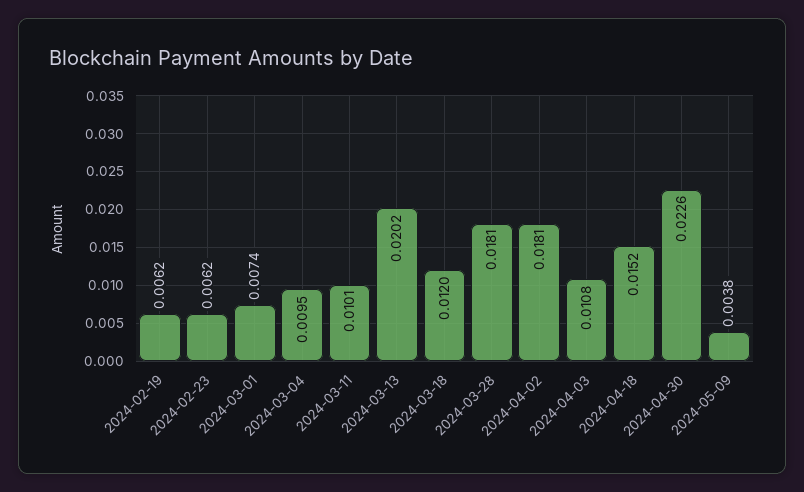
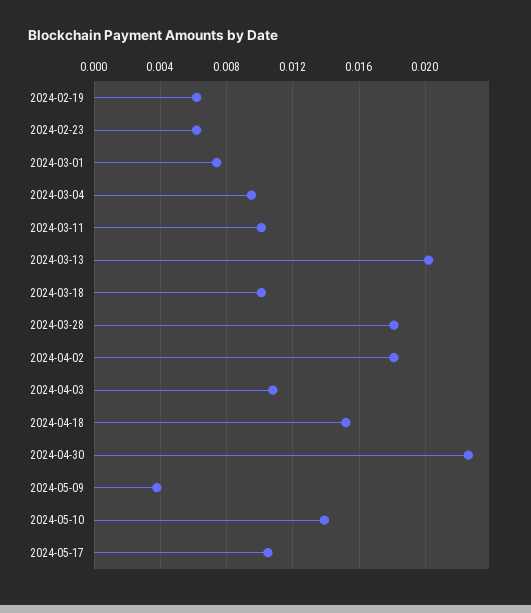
2024-03-18: 0.012 -> 0.01
2024-05-10: none -> 0.014
2024-05-17: none -> 0.0105

